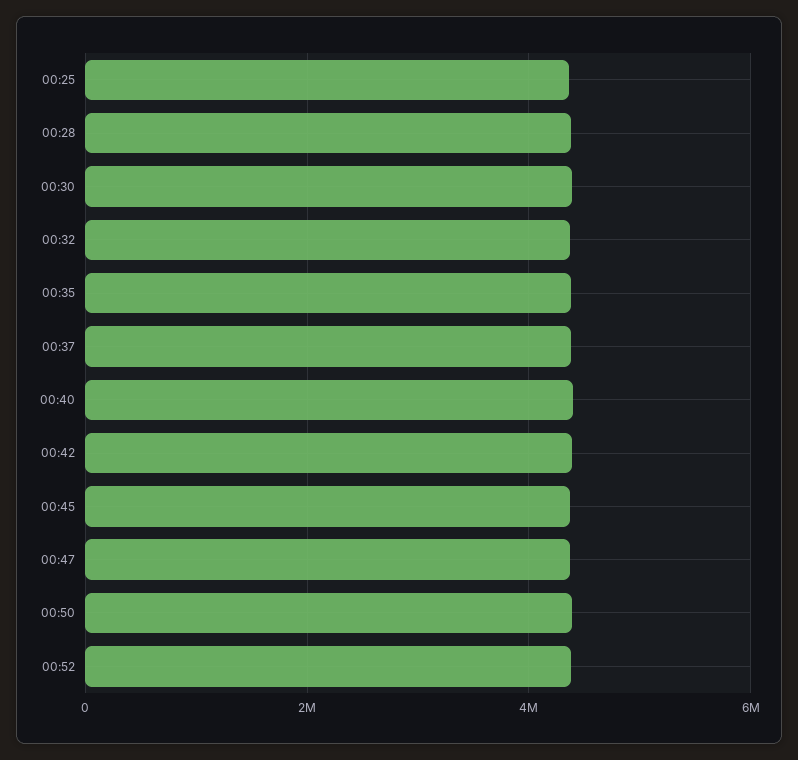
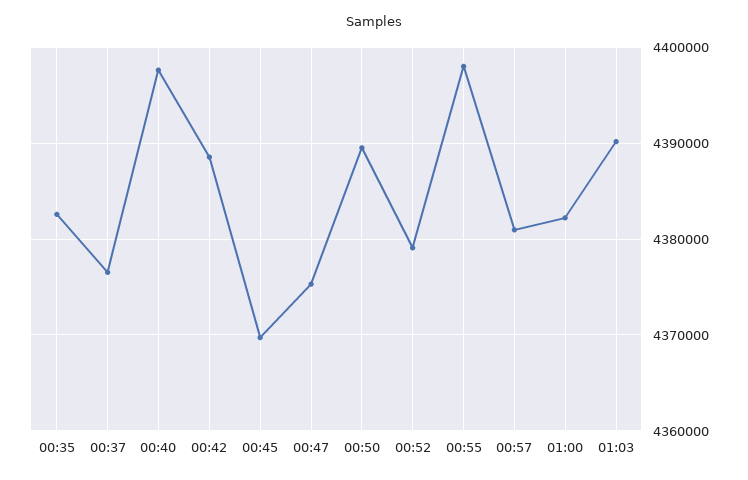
00:25: 4400000 -> none
00:28: 4400000 -> none
00:30: 4400000 -> none
00:32: 4400000 -> none
00:55: none -> 4398000
00:57: none -> 4381000
01:00: none -> 4382000
01:03: none -> 4390000

